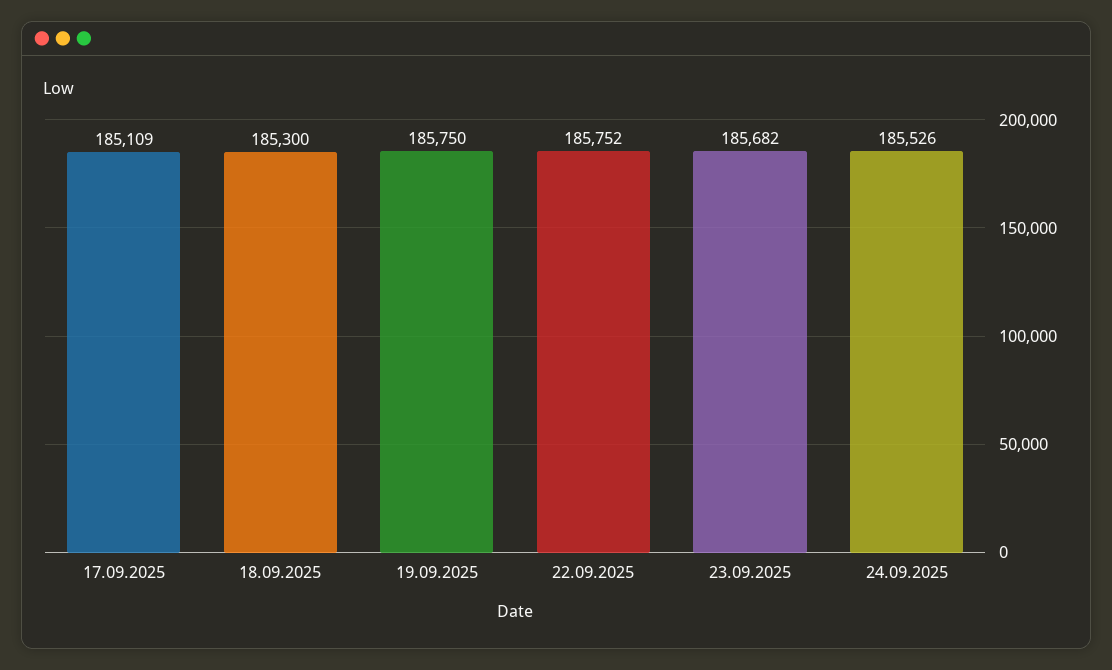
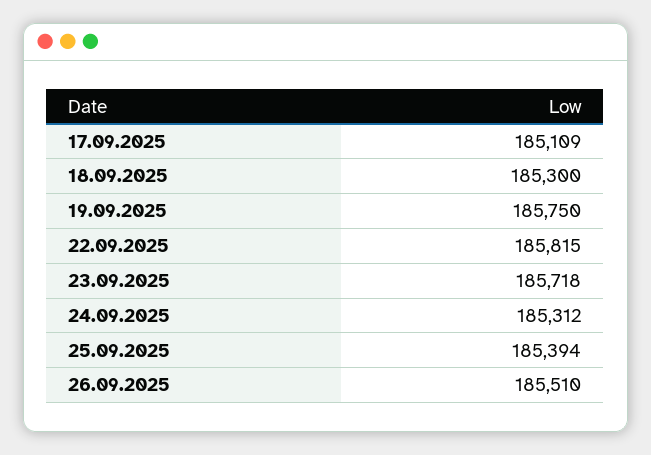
22.09.2025: 185752 -> 185815
23.09.2025: 185682 -> 185718
24.09.2025: 185526 -> 185312
25.09.2025: none -> 185394
26.09.2025: none -> 185510

